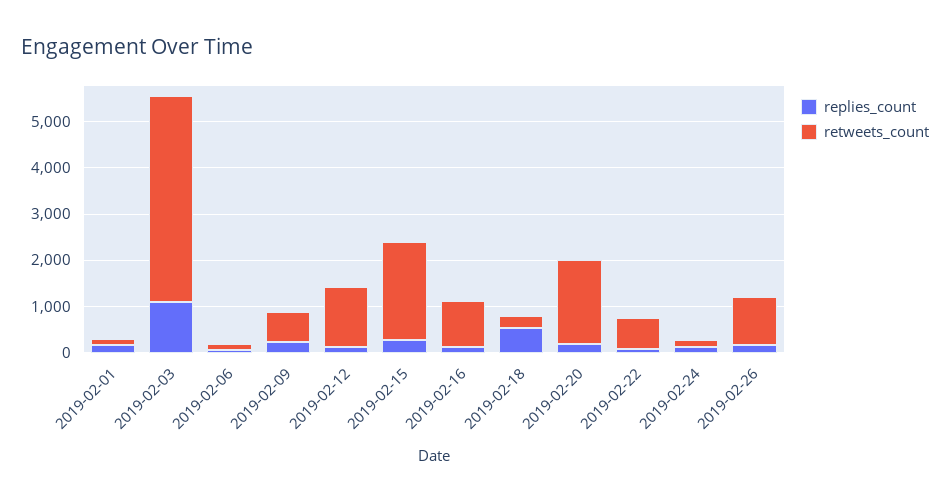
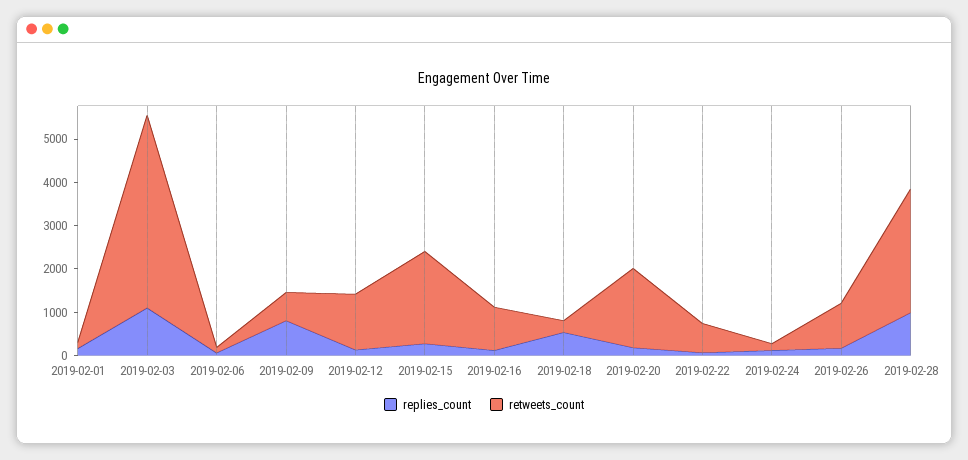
replies_count, 2019-02-09: 200 -> 800
replies_count, 2019-02-28: none -> 1000
retweets_count, 2019-02-28: none -> 2800

